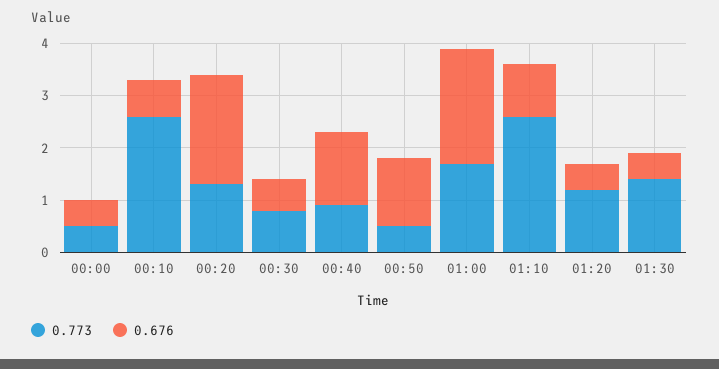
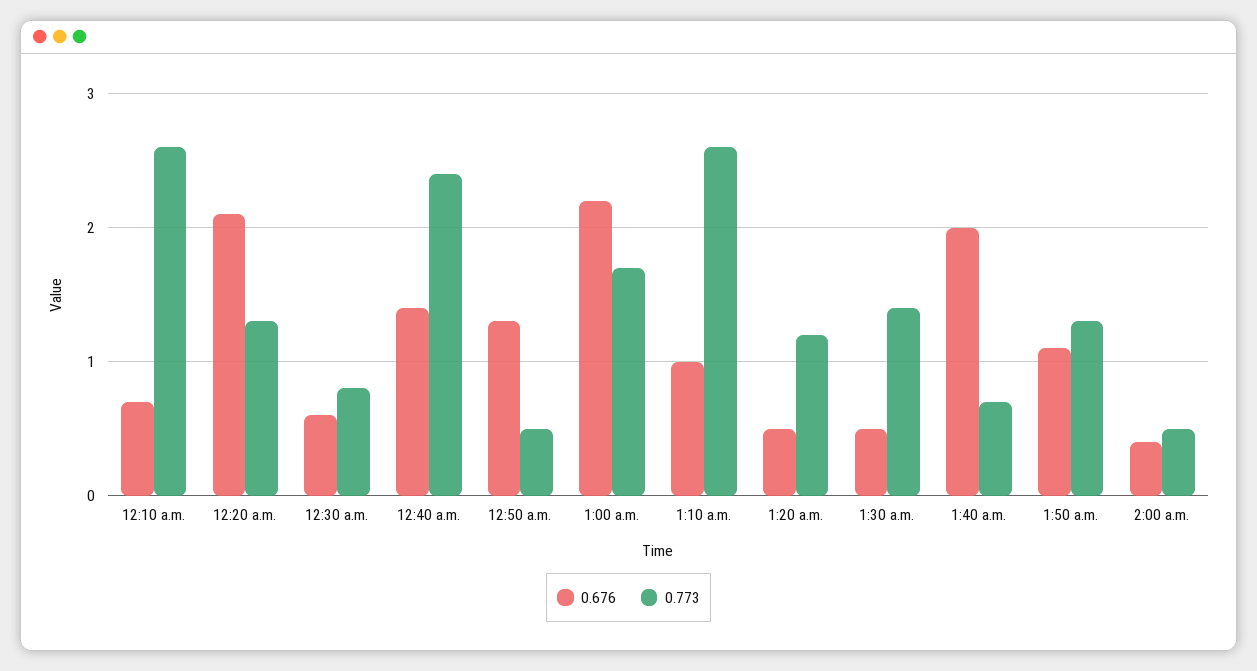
0.773, 00:00: 0.5 -> none
0.676, 00:00: 0.5 -> none
0.773, 00:40: 1 -> 2.4
0.676, 1:40 a.m.: none -> 2
0.773, 1:40 a.m.: none -> 0.7
0.676, 1:50 a.m.: none -> 1.1
0.773, 1:50 a.m.: none -> 1.3
0.676, 2:00 a.m.: none -> 0.4
0.773, 2:00 a.m.: none -> 0.5

